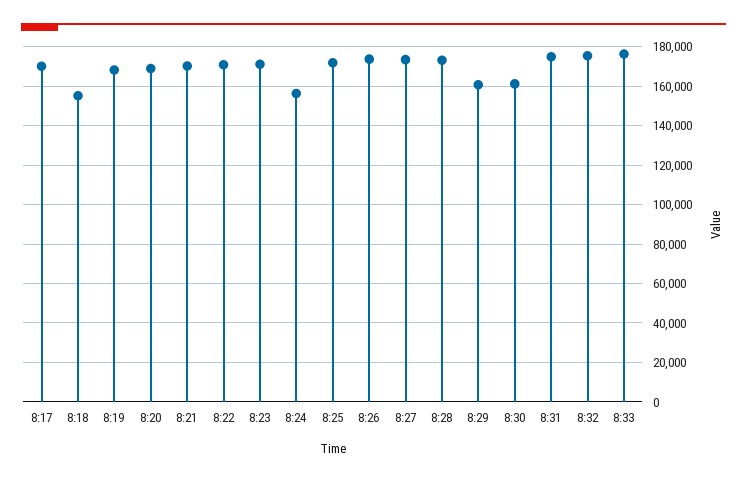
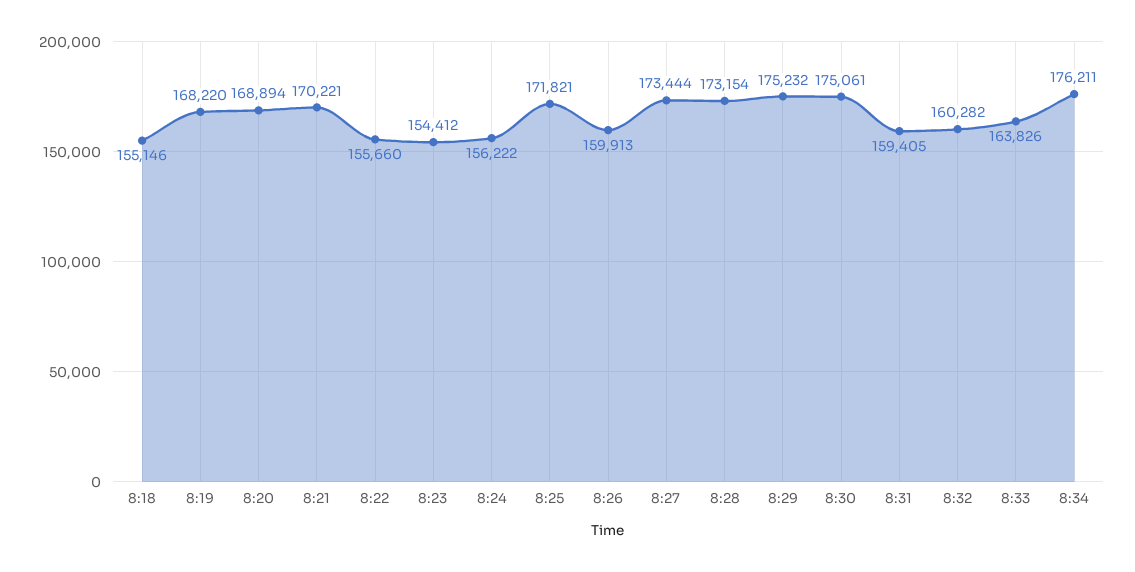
8:17: 170000 -> none
8:22: 170000 -> 155660
8:23: 170000 -> 154412
8:26: 175000 -> 159913
8:29: 160000 -> 175232
8:30: 160000 -> 175061
8:31: 175000 -> 159405
8:32: 175000 -> 160282
8:33: 175000 -> 163826
8:34: none -> 176211

